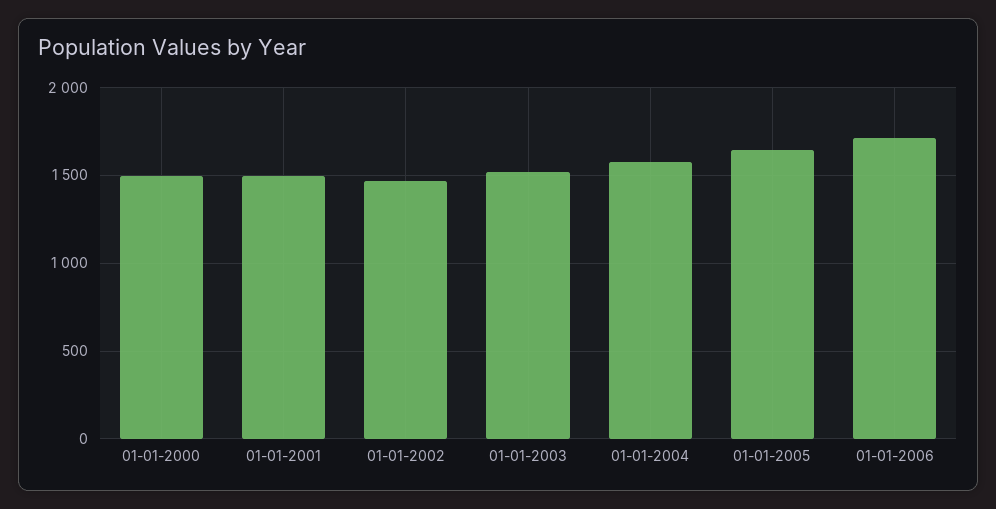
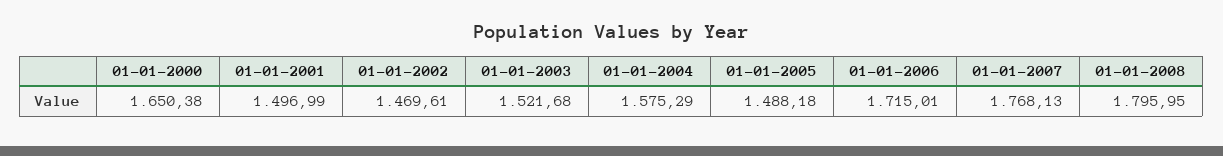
01-01-2000: 1500 -> 1650.38
01-01-2005: 1650 -> 1488.18
01-01-2007: none -> 1768.13
01-01-2008: none -> 1795.95

